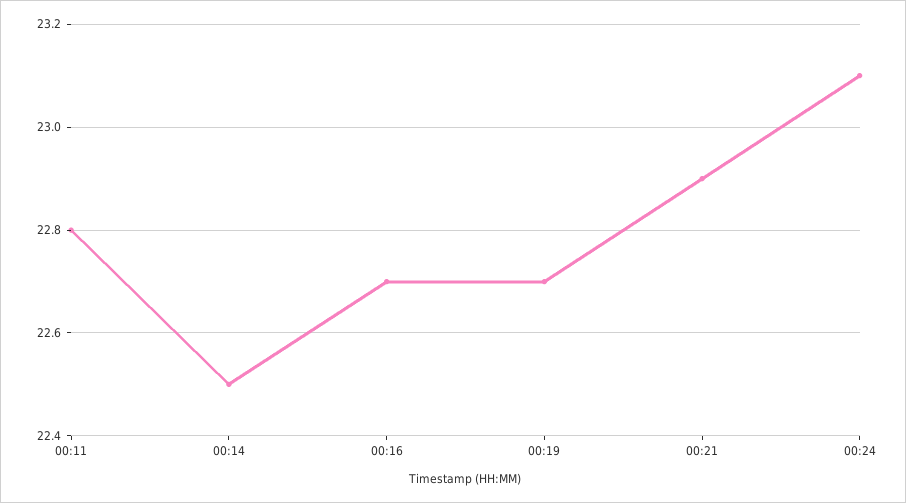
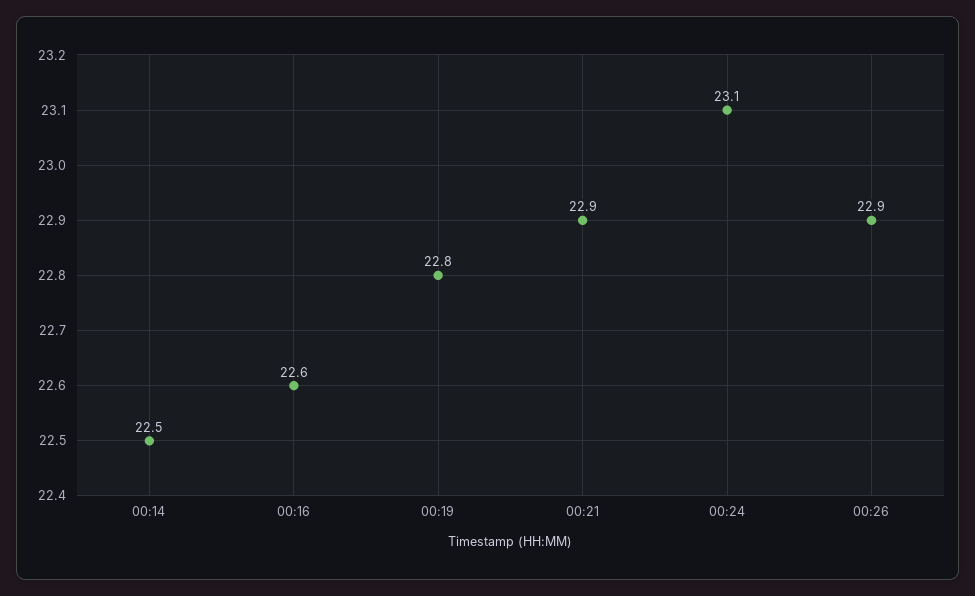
00:11: 22.8 -> none
00:16: 22.7 -> 22.6
00:19: 22.7 -> 22.8
00:26: none -> 22.9

